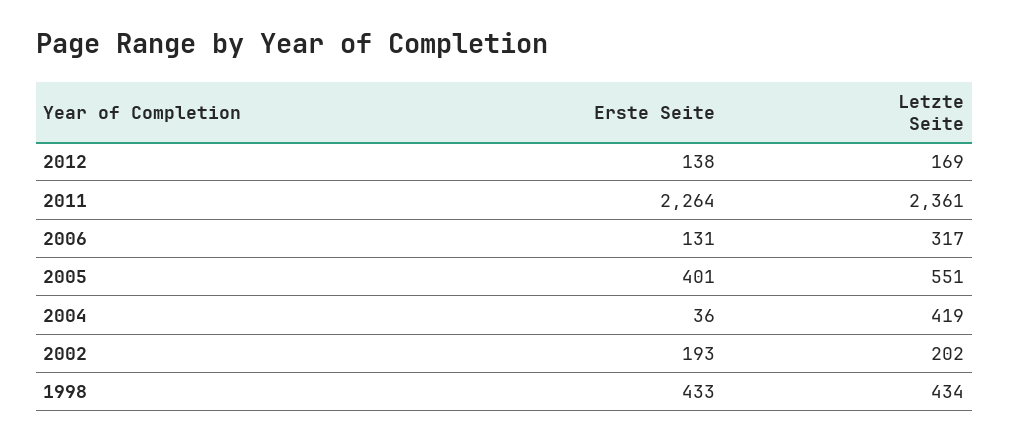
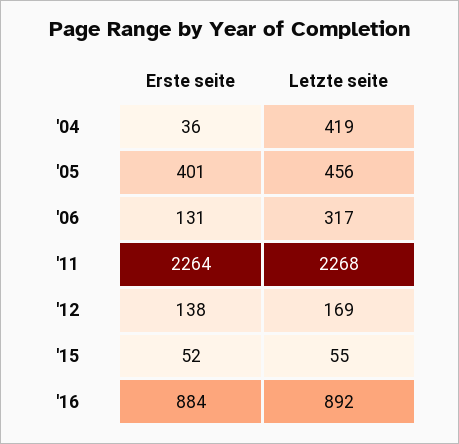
Letzte Seite, 2011: 2361 -> 2268
Letzte Seite, 2005: 551 -> 456
Erste Seite, 2002: 193 -> none
Letzte Seite, 2002: 202 -> none
Erste Seite, 1998: 433 -> none
Letzte Seite, 1998: 434 -> none
Erste Seite, '15: none -> 52
Letzte Seite, '15: none -> 55
Erste Seite, '16: none -> 884
Letzte Seite, '16: none -> 892

